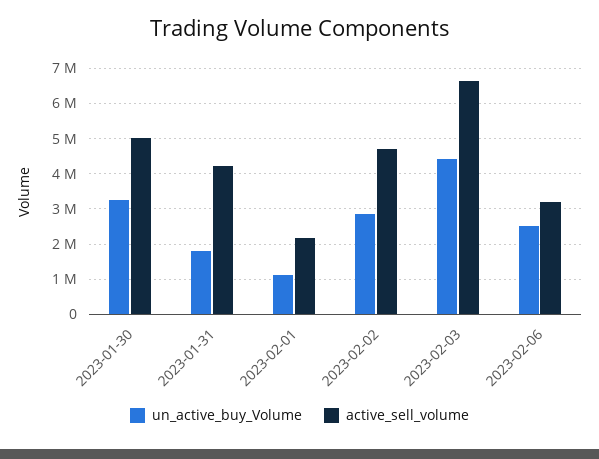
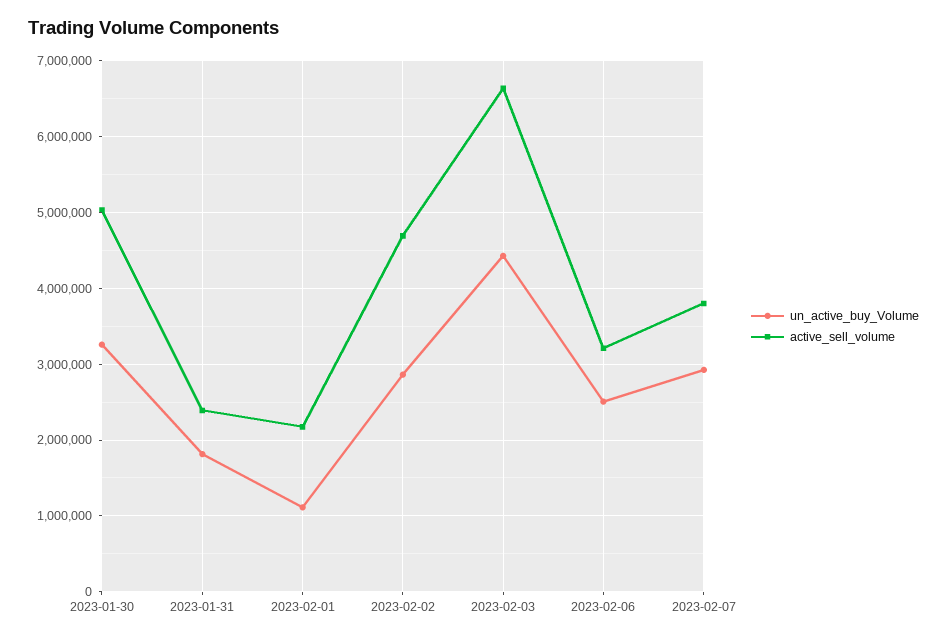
active_sell_volume, 2023-01-31: 4200000 -> 2400000
un_active_buy_Volume, 2023-02-07: none -> 2900000
active_sell_volume, 2023-02-07: none -> 3800000

